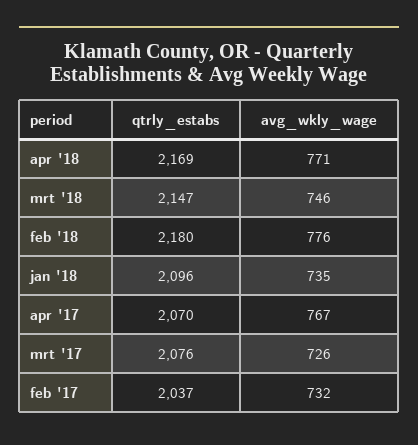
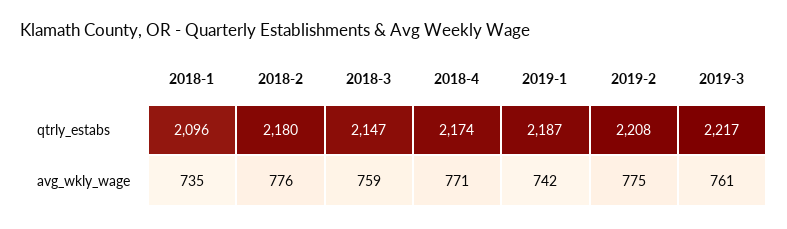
qtrly_estabs, apr '18: 2169 -> 2174
avg_wkly_wage, mrt '18: 746 -> 759
qtrly_estabs, apr '17: 2070 -> none
avg_wkly_wage, apr '17: 767 -> none
qtrly_estabs, mrt '17: 2076 -> none
avg_wkly_wage, mrt '17: 726 -> none
qtrly_estabs, feb '17: 2037 -> none
avg_wkly_wage, feb '17: 732 -> none
qtrly_estabs, 2019-1: none -> 2187
qtrly_estabs, 2019-2: none -> 2208
qtrly_estabs, 2019-3: none -> 2217
avg_wkly_wage, 2019-1: none -> 742
avg_wkly_wage, 2019-2: none -> 775
avg_wkly_wage, 2019-3: none -> 761

